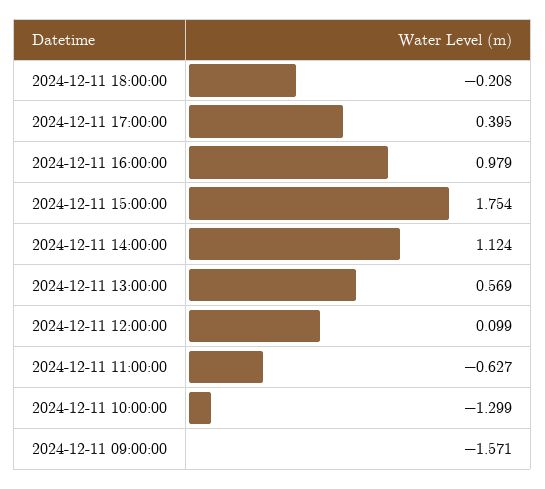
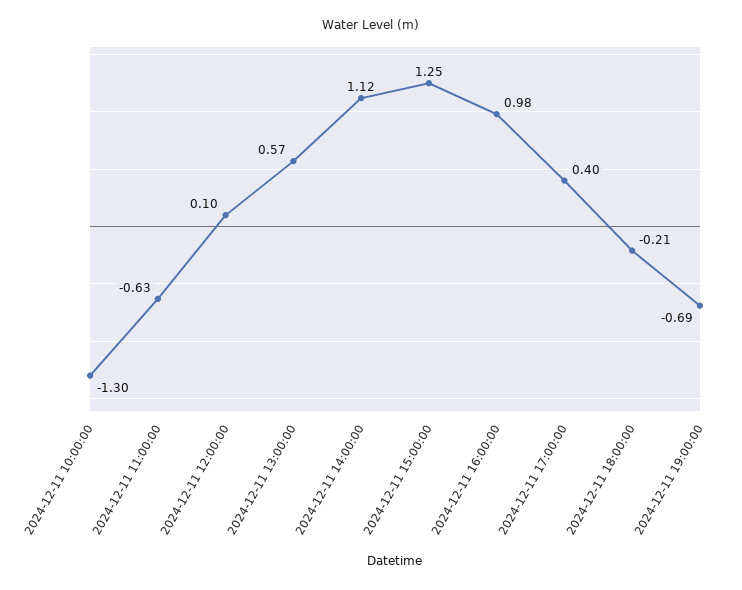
2024-12-11 15:00:00: 1.754 -> 1.25
2024-12-11 09:00:00: -1.571 -> none
2024-12-11 19:00:00: none -> -0.69

